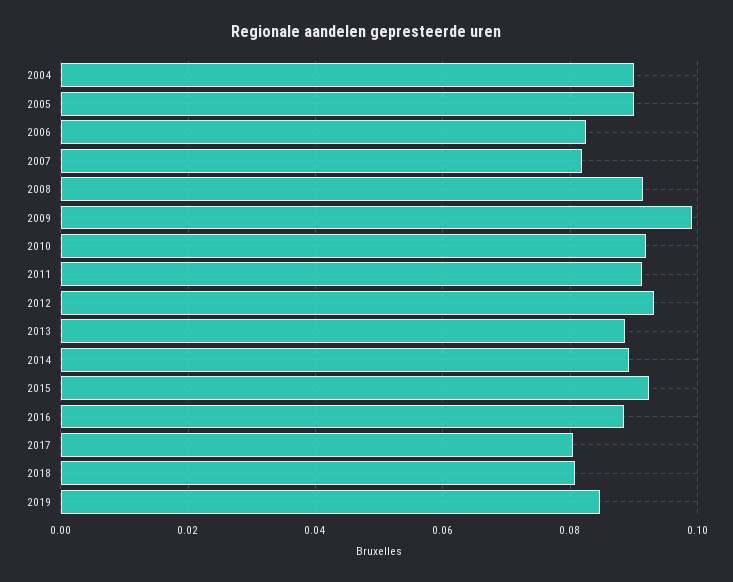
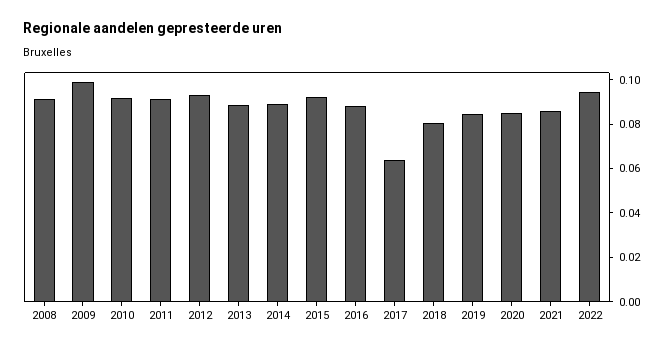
2004: 0.09 -> none
2005: 0.09 -> none
2006: 0.082 -> none
2007: 0.082 -> none
2017: 0.08 -> 0.065
2020: none -> 0.085
2021: none -> 0.085
2022: none -> 0.095

